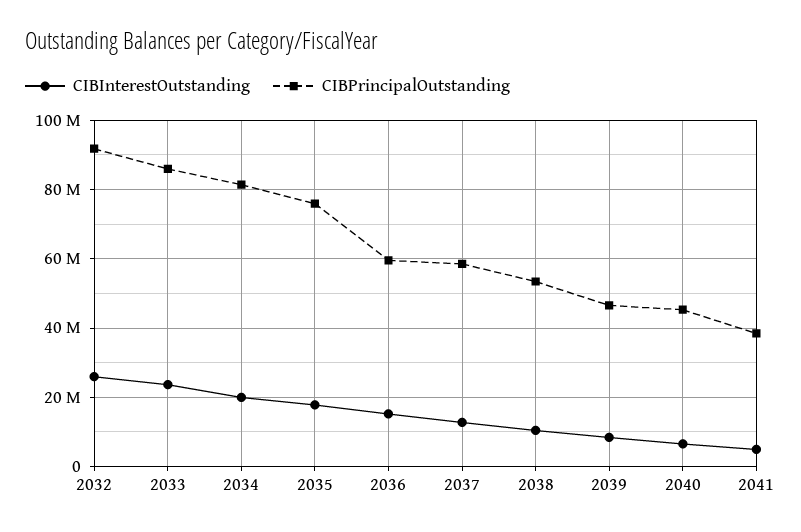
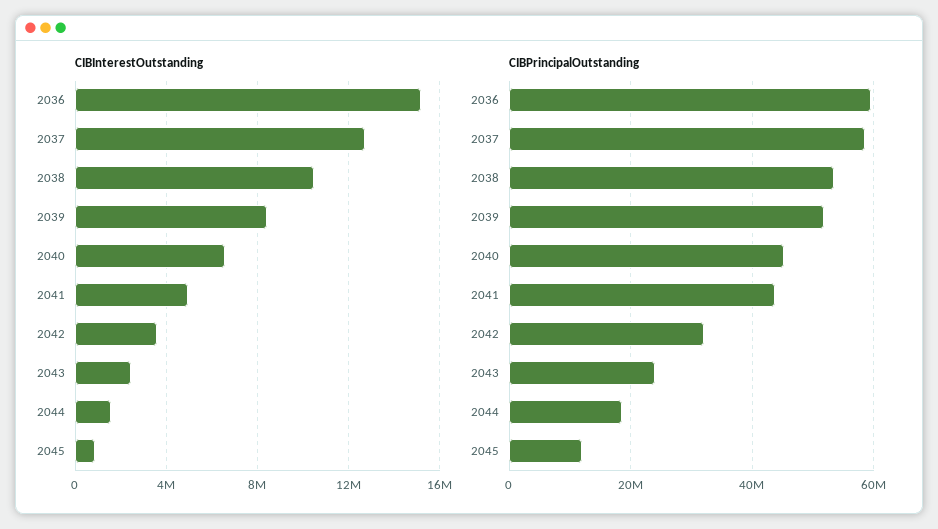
CIBInterestOutstanding, 2032: 26000000 -> none
CIBPrincipalOutstanding, 2032: 92000000 -> none
CIBInterestOutstanding, 2033: 24000000 -> none
CIBPrincipalOutstanding, 2033: 86000000 -> none
CIBInterestOutstanding, 2034: 20000000 -> none
CIBPrincipalOutstanding, 2034: 82000000 -> none
CIBInterestOutstanding, 2035: 18000000 -> none
CIBPrincipalOutstanding, 2035: 76000000 -> none
CIBPrincipalOutstanding, 2039: 46000000 -> 52000000
CIBPrincipalOutstanding, 2041: 38000000 -> 44000000
CIBInterestOutstanding, 2042: none -> 3500000
CIBInterestOutstanding, 2043: none -> 2500000
CIBInterestOutstanding, 2044: none -> 1500000
CIBInterestOutstanding, 2045: none -> 1000000
CIBPrincipalOutstanding, 2042: none -> 32000000
CIBPrincipalOutstanding, 2043: none -> 24000000
CIBPrincipalOutstanding, 2044: none -> 18000000
CIBPrincipalOutstanding, 2045: none -> 12000000

